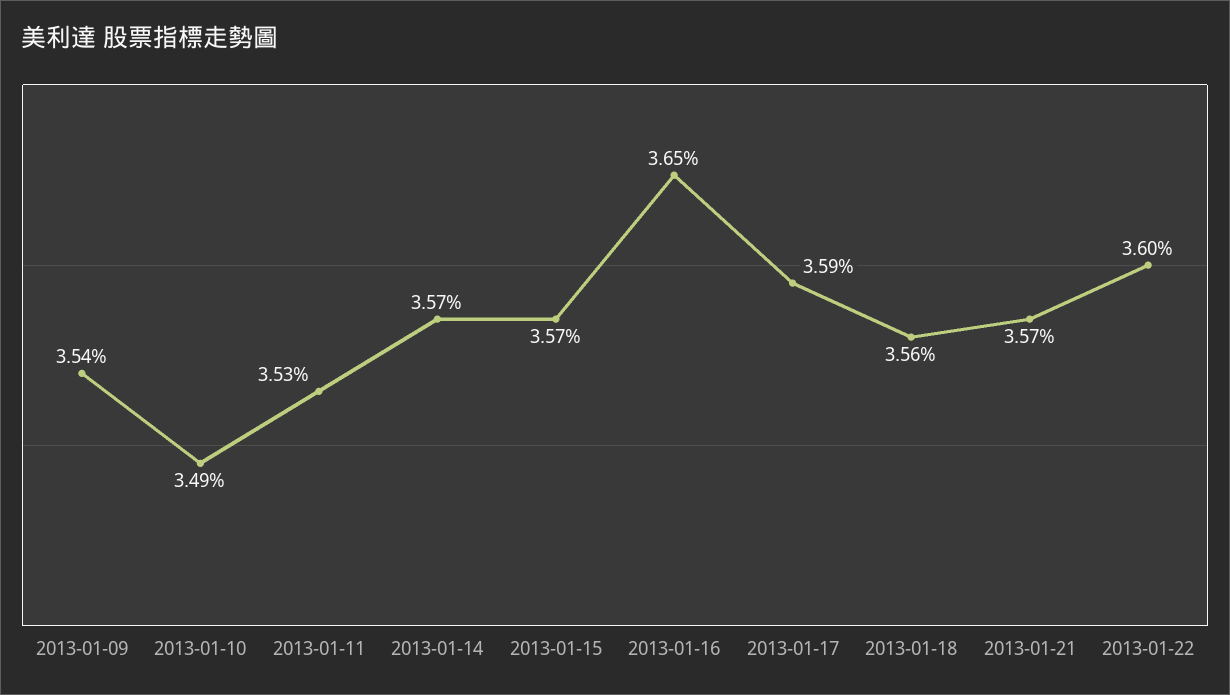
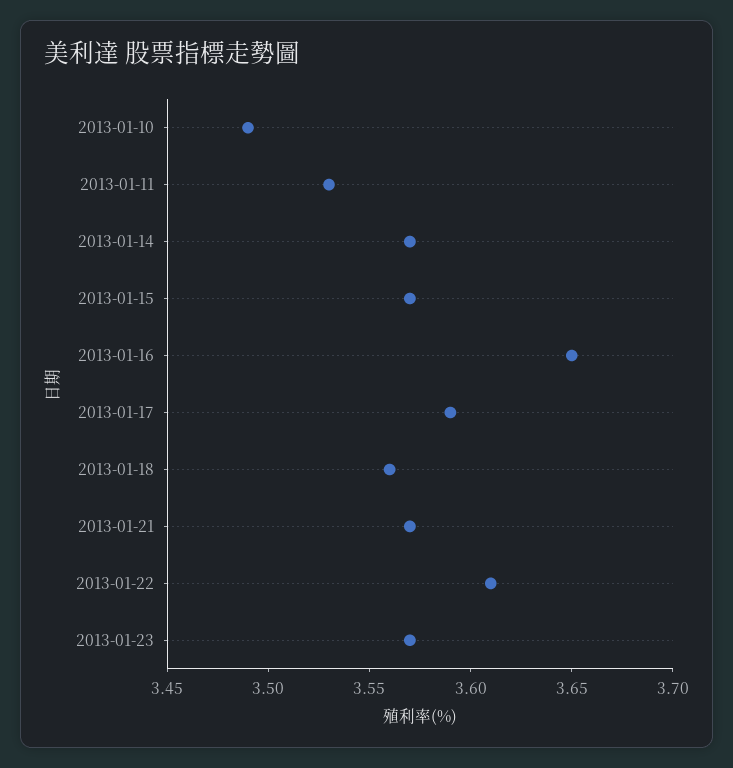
2013-01-09: 3.54 -> none
2013-01-22: 3.6 -> 3.61
2013-01-23: none -> 3.57

